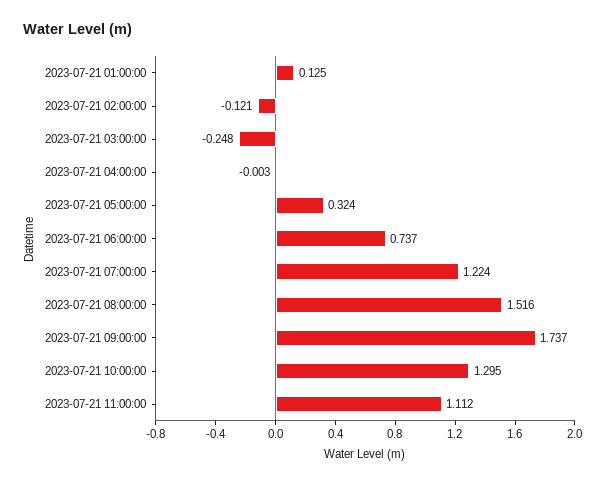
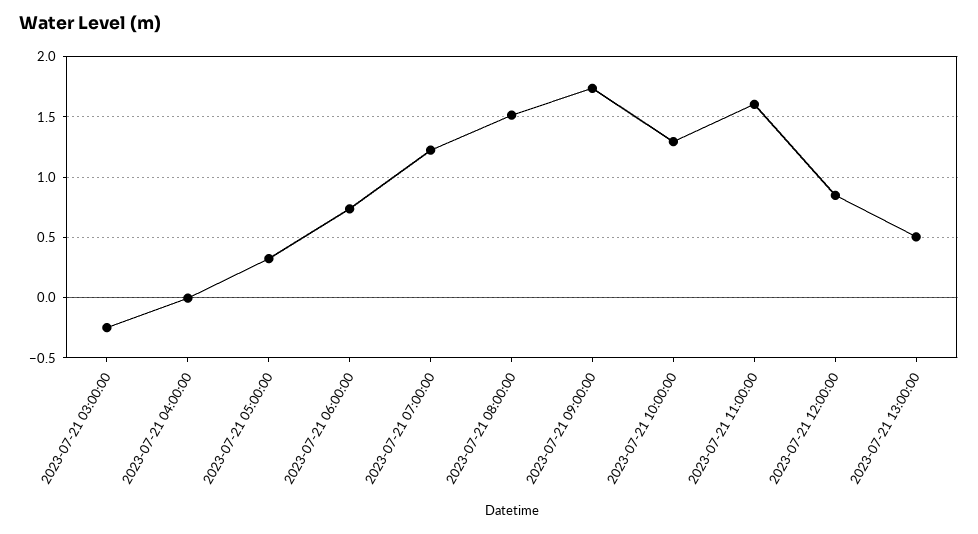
2023-07-21 01:00:00: 0.125 -> none
2023-07-21 02:00:00: -0.121 -> none
2023-07-21 11:00:00: 1.112 -> 1.6
2023-07-21 12:00:00: none -> 0.85
2023-07-21 13:00:00: none -> 0.5

